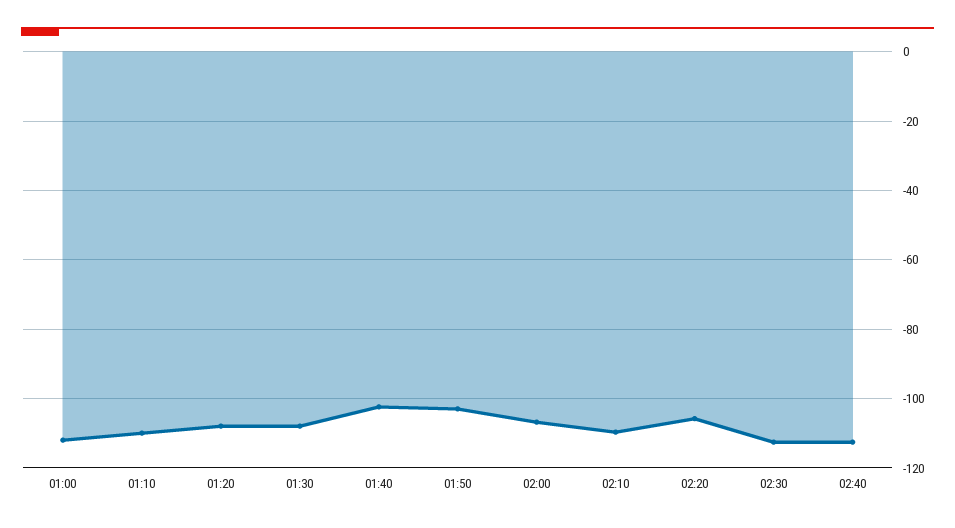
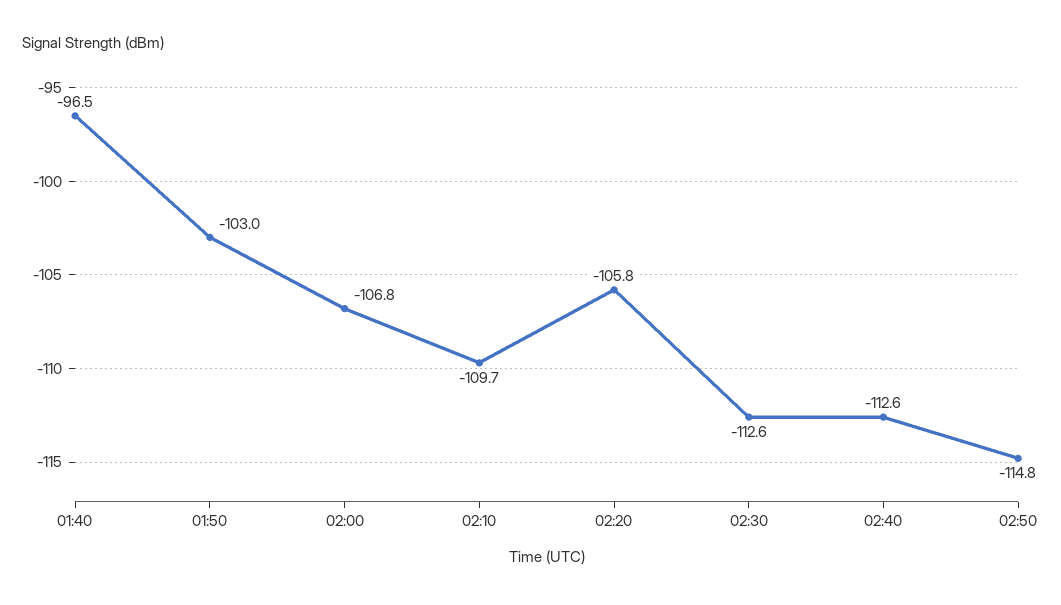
01:00: -112 -> none
01:10: -110 -> none
01:20: -108 -> none
01:30: -108 -> none
01:40: -102 -> -96.5
02:50: none -> -114.8

